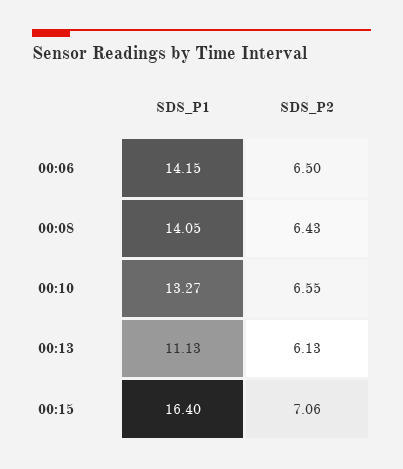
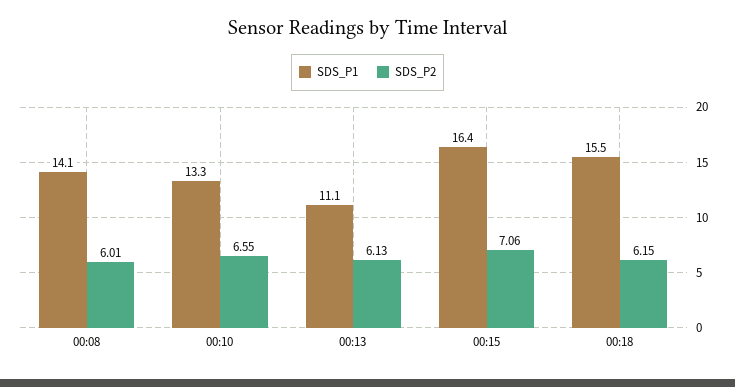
SDS_P1, 00:06: 14.15 -> none
SDS_P2, 00:06: 6.5 -> none
SDS_P2, 00:08: 6.43 -> 6.01
SDS_P1, 00:18: none -> 15.5
SDS_P2, 00:18: none -> 6.15

